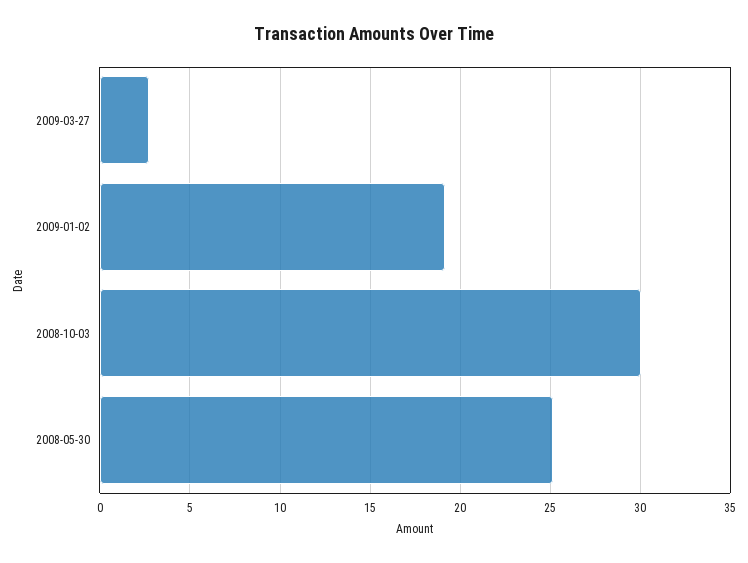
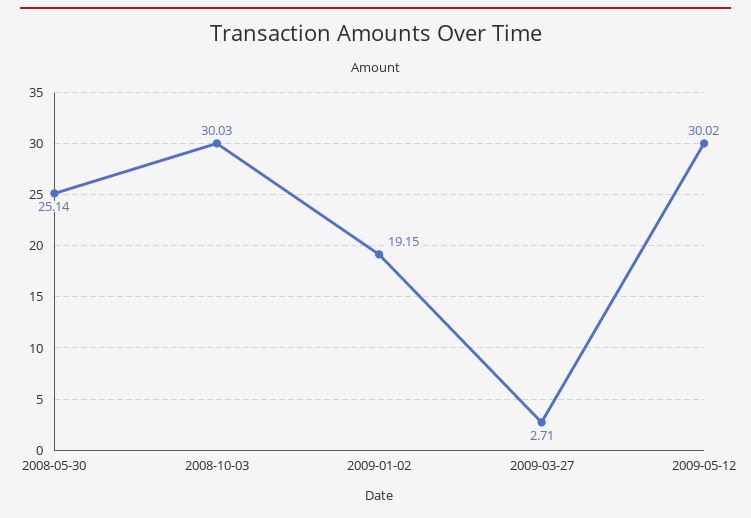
2009-05-12: none -> 30.02

